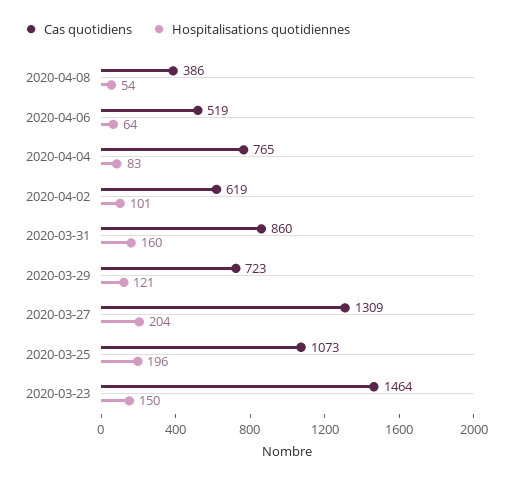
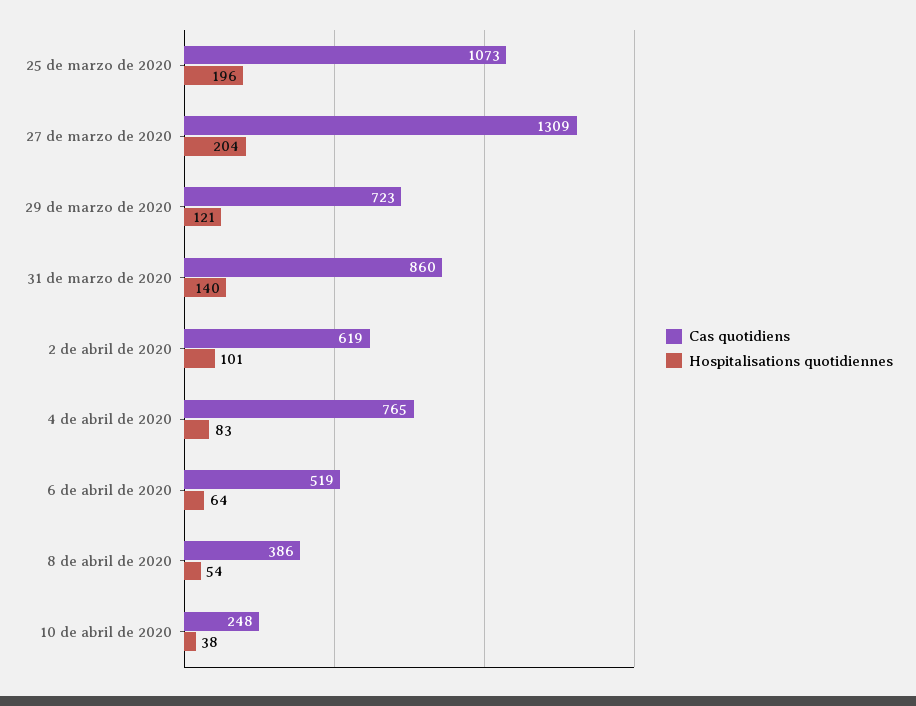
Hospitalisations quotidiennes, 2020-03-31: 160 -> 140
Cas quotidiens, 2020-03-23: 1464 -> none
Hospitalisations quotidiennes, 2020-03-23: 150 -> none
Cas quotidiens, 10 de abril de 2020: none -> 248
Hospitalisations quotidiennes, 10 de abril de 2020: none -> 38

